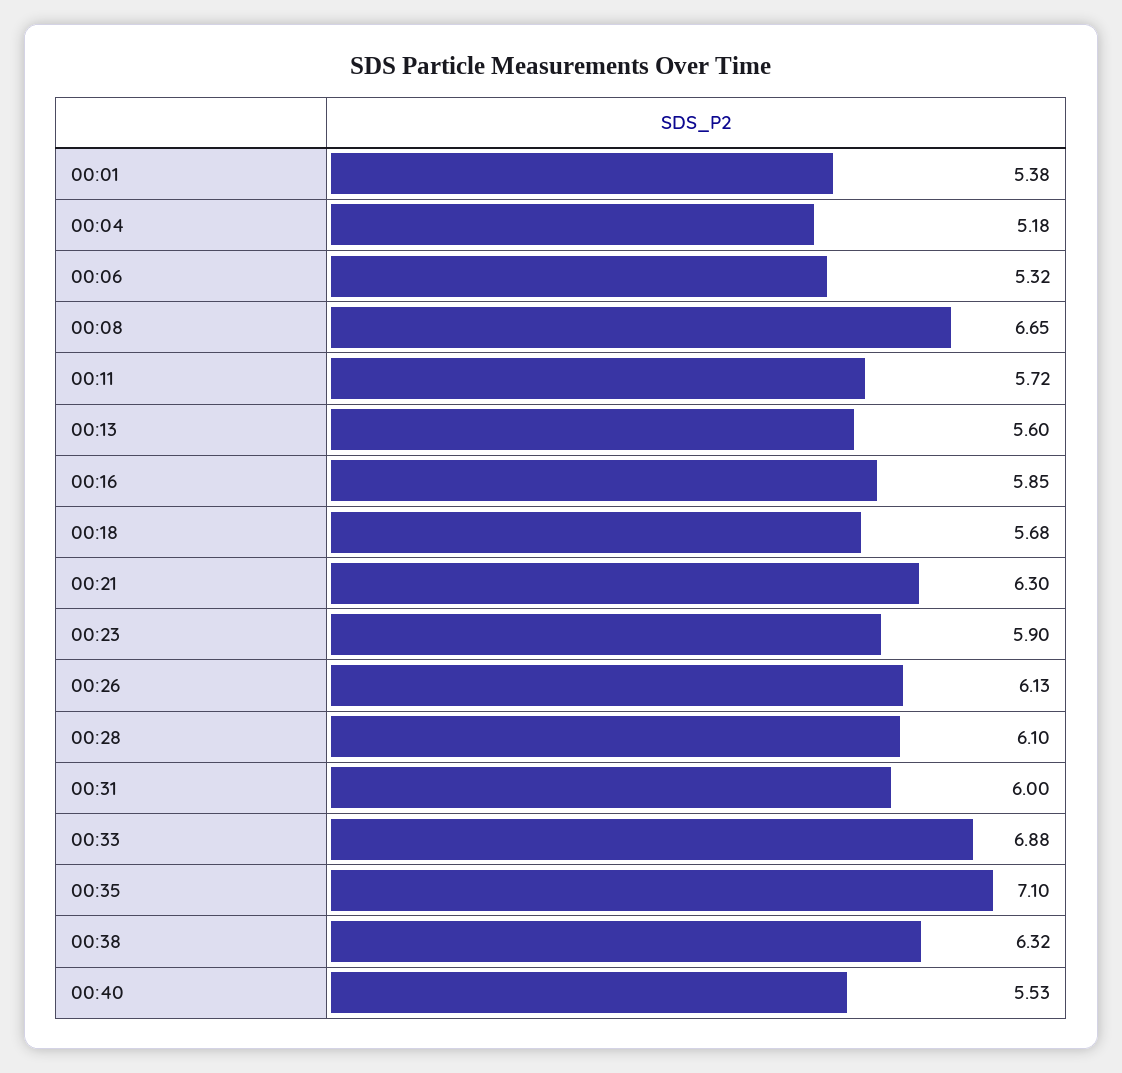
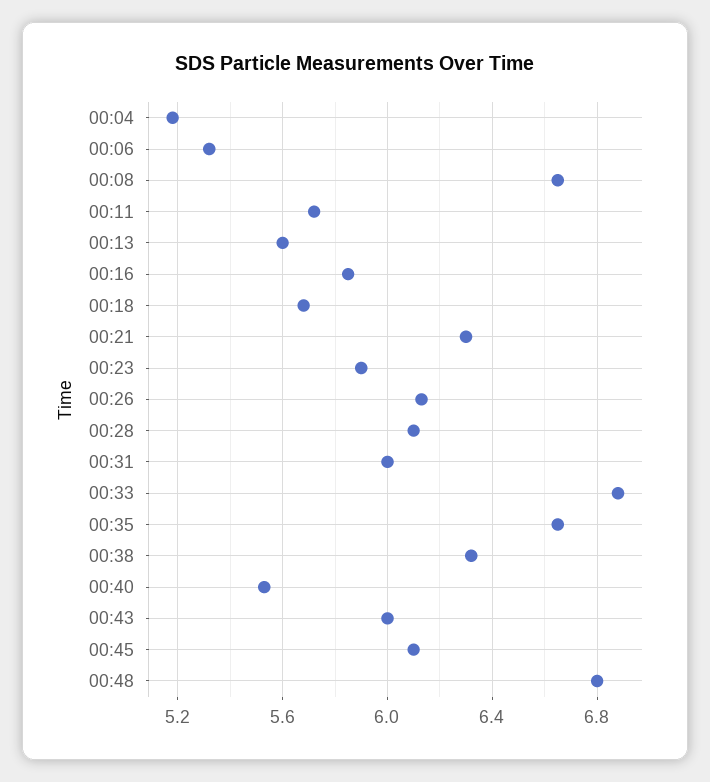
00:01: 5.38 -> none
00:35: 7.1 -> 6.65
00:43: none -> 6
00:45: none -> 6.1
00:48: none -> 6.8

